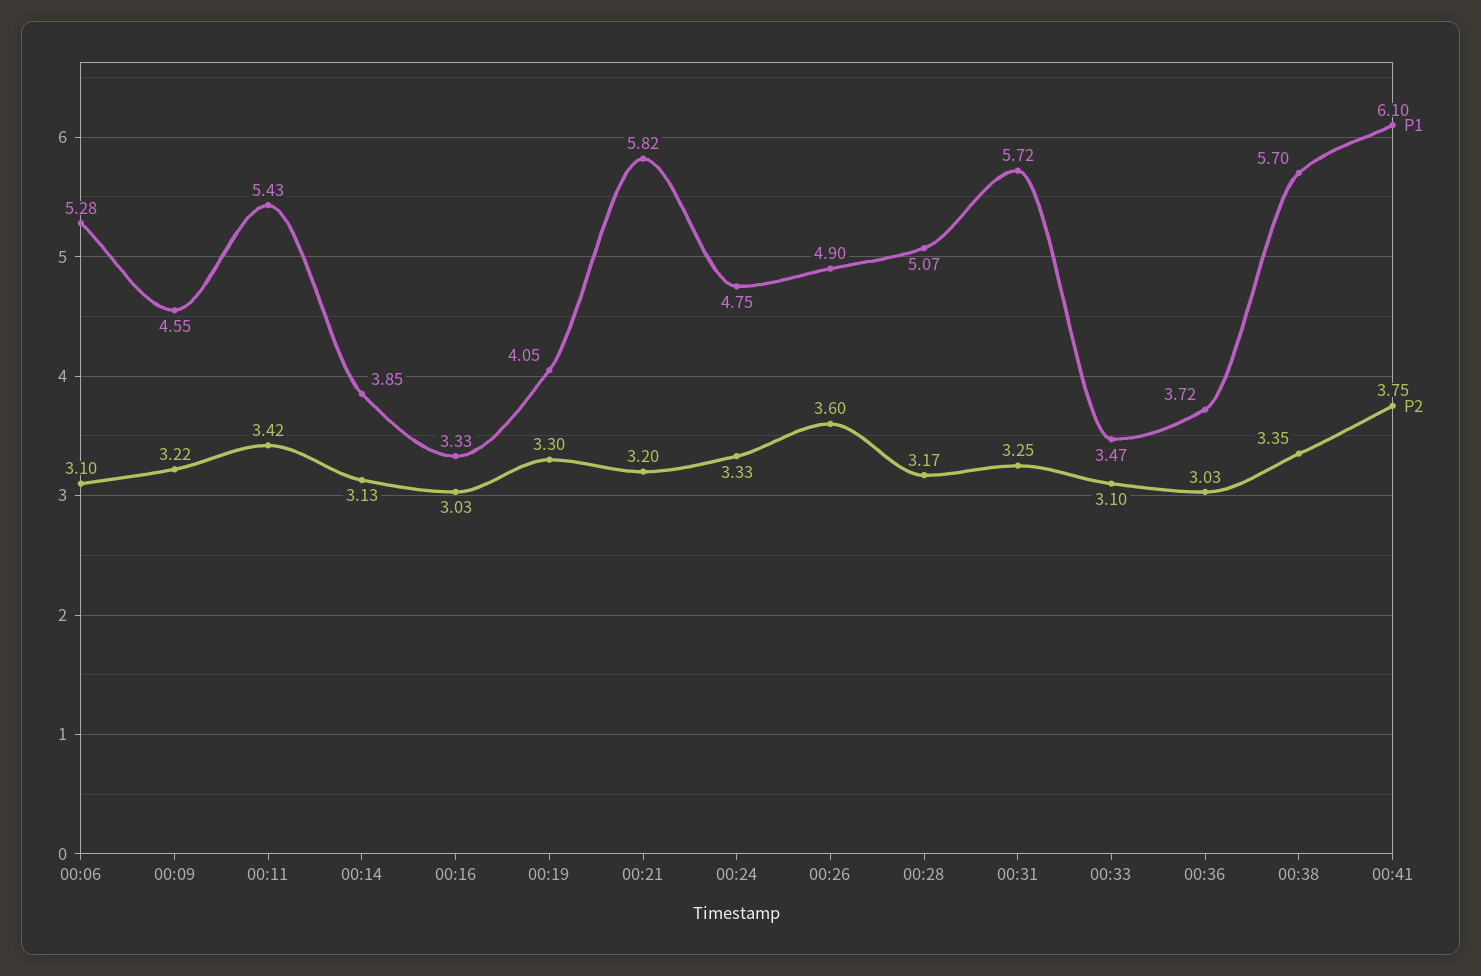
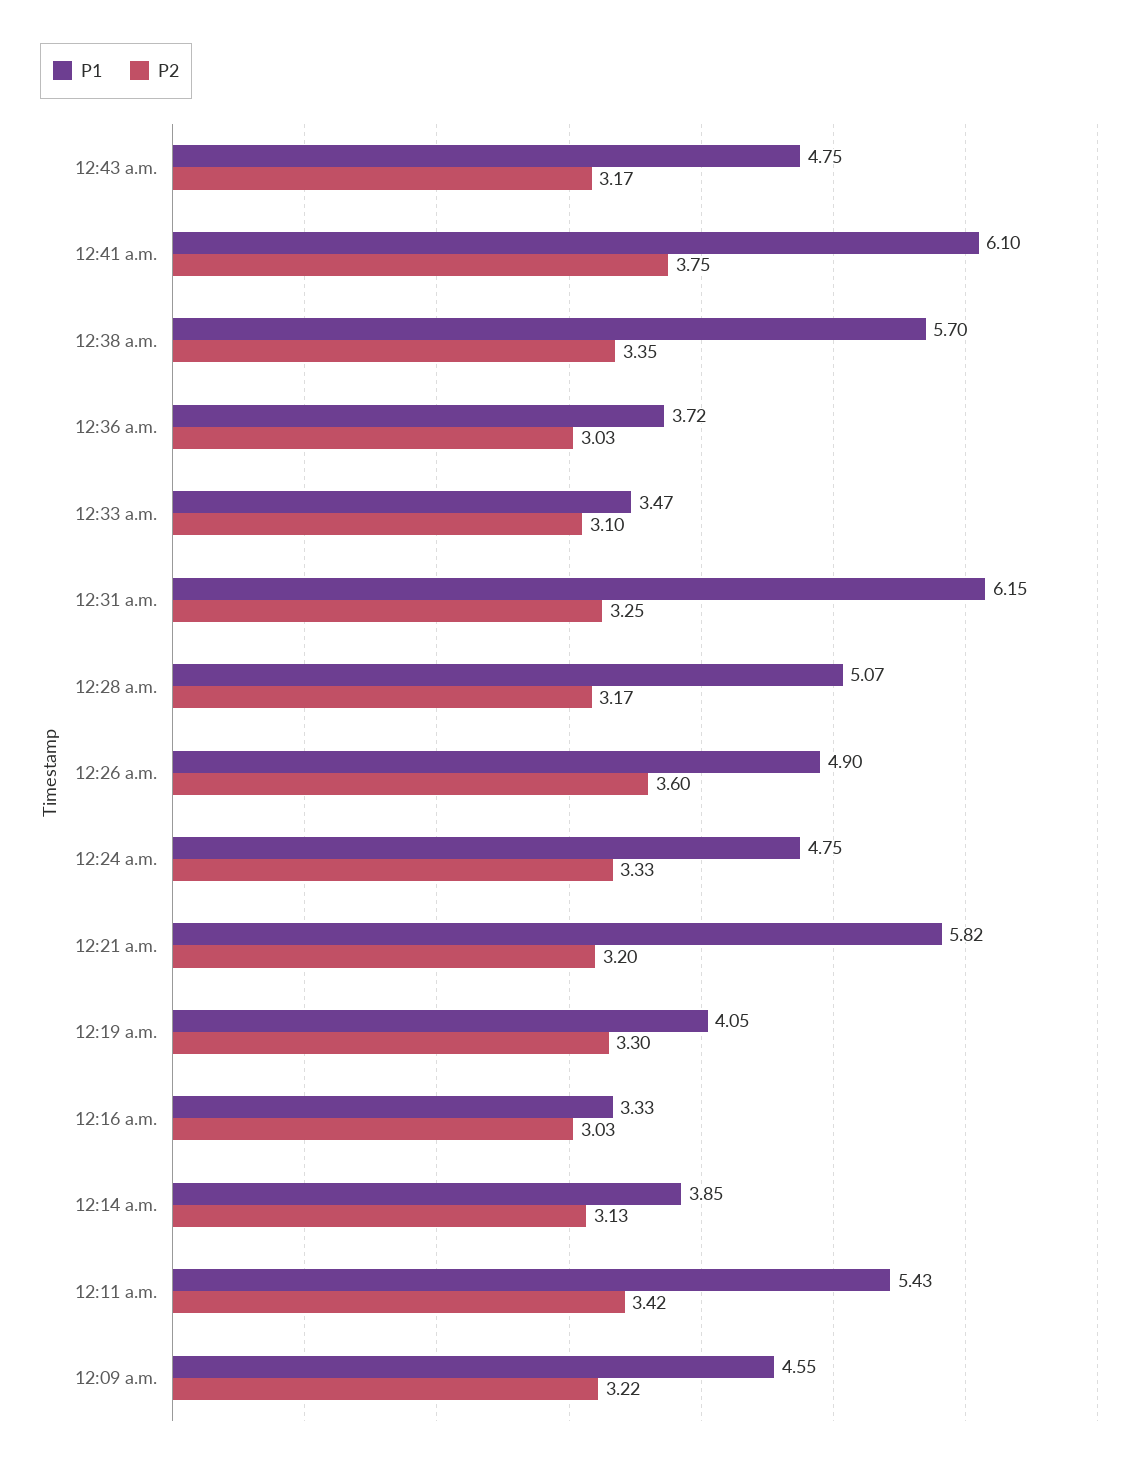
P1, 00:06: 5.28 -> none
P2, 00:06: 3.1 -> none
P1, 00:31: 5.72 -> 6.15
P1, 12:43 a.m.: none -> 4.75
P2, 12:43 a.m.: none -> 3.17

